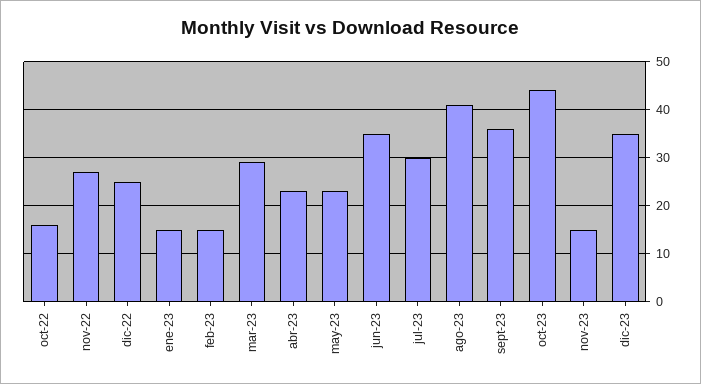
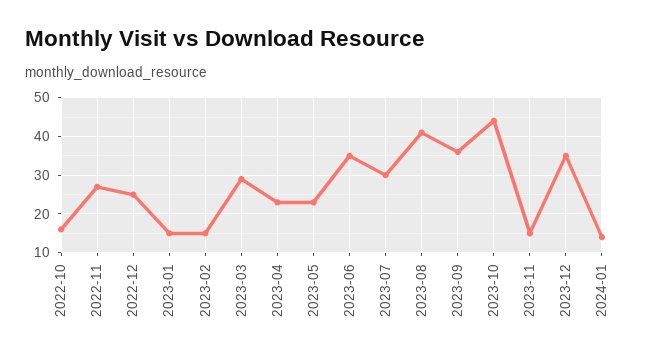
2024-01: none -> 15

